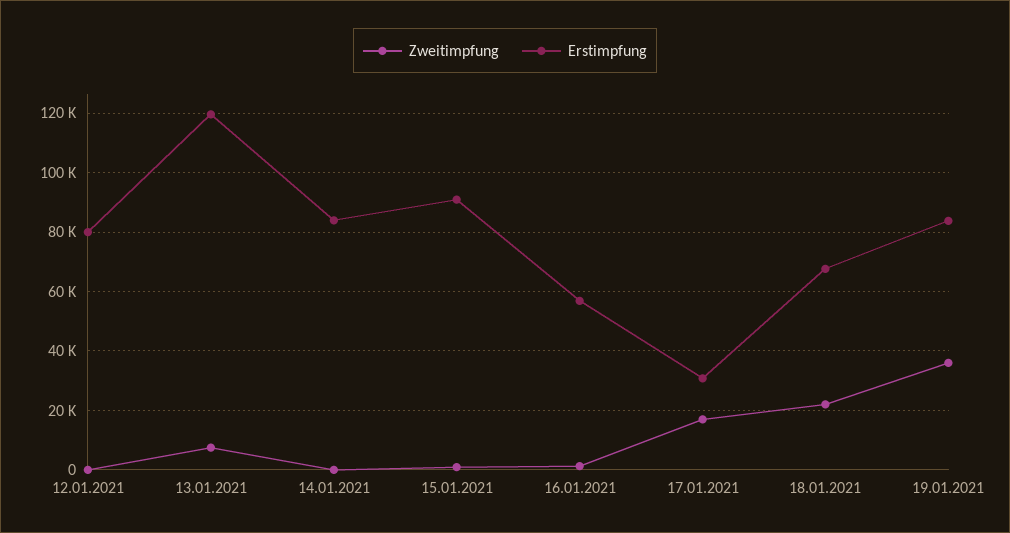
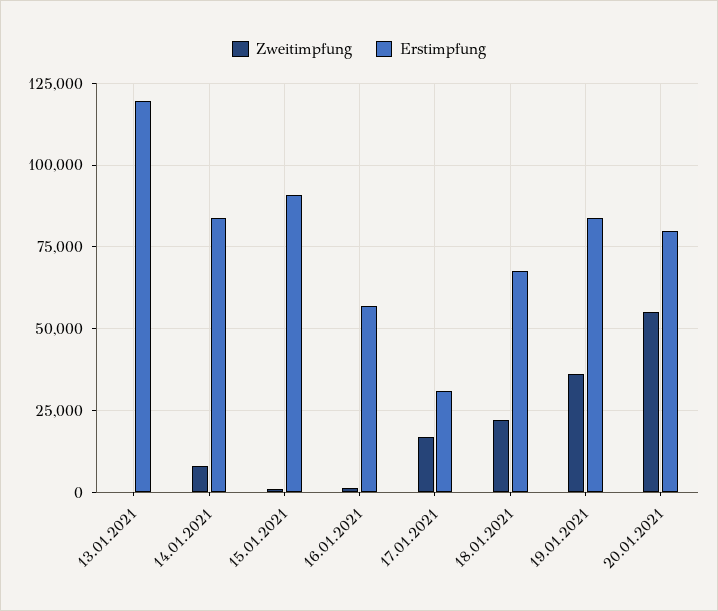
Zweitimpfung, 12.01.2021: 0 -> none
Erstimpfung, 12.01.2021: 80000 -> none
Zweitimpfung, 13.01.2021: 7500 -> 0
Zweitimpfung, 14.01.2021: 0 -> 7500
Zweitimpfung, 20.01.2021: none -> 55000
Erstimpfung, 20.01.2021: none -> 80000

